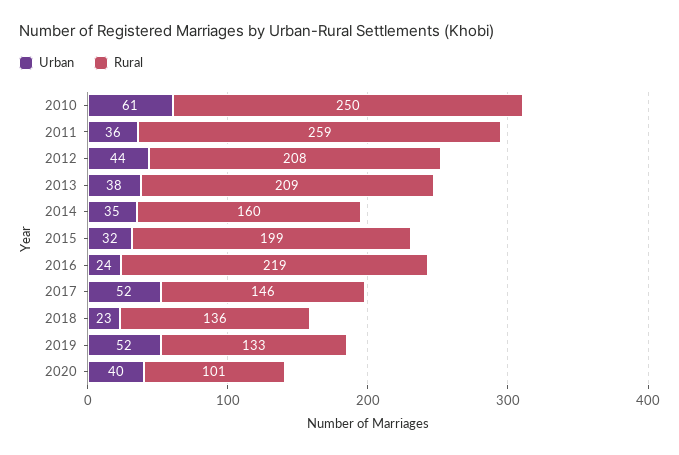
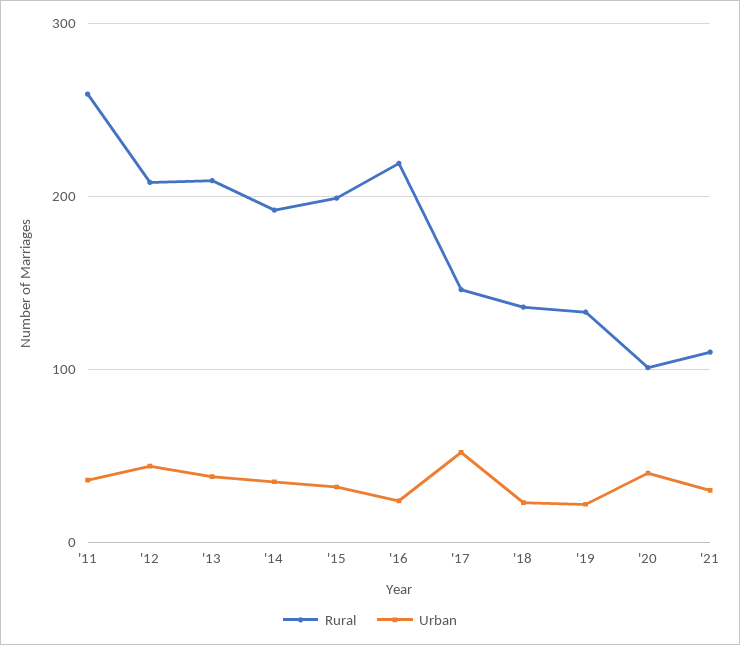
Urban, 2010: 61 -> none
Rural, 2010: 250 -> none
Rural, 2014: 160 -> 190
Urban, 2019: 52 -> 20
Rural, '21: none -> 110
Urban, '21: none -> 30

